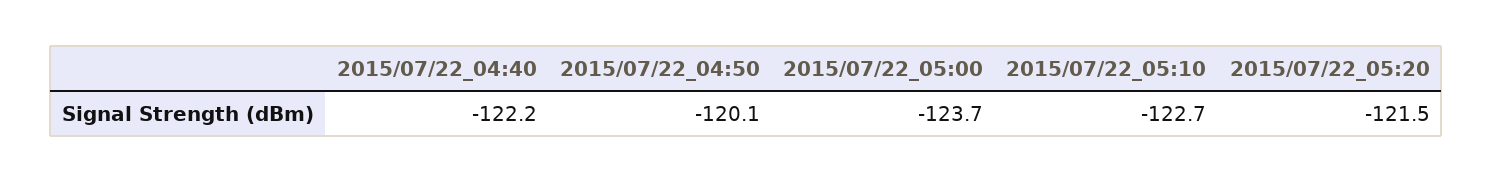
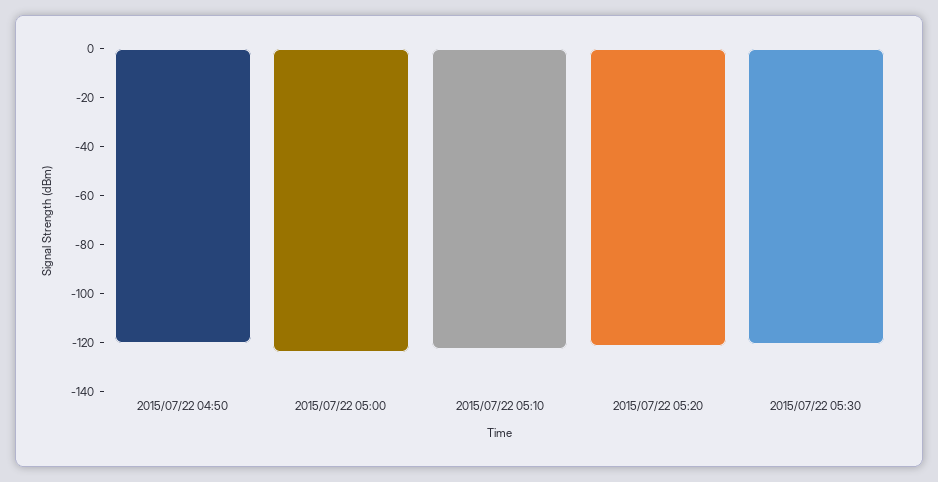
2015/07/22_04:40: -122.2 -> none
2015/07/22 05:30: none -> -120

